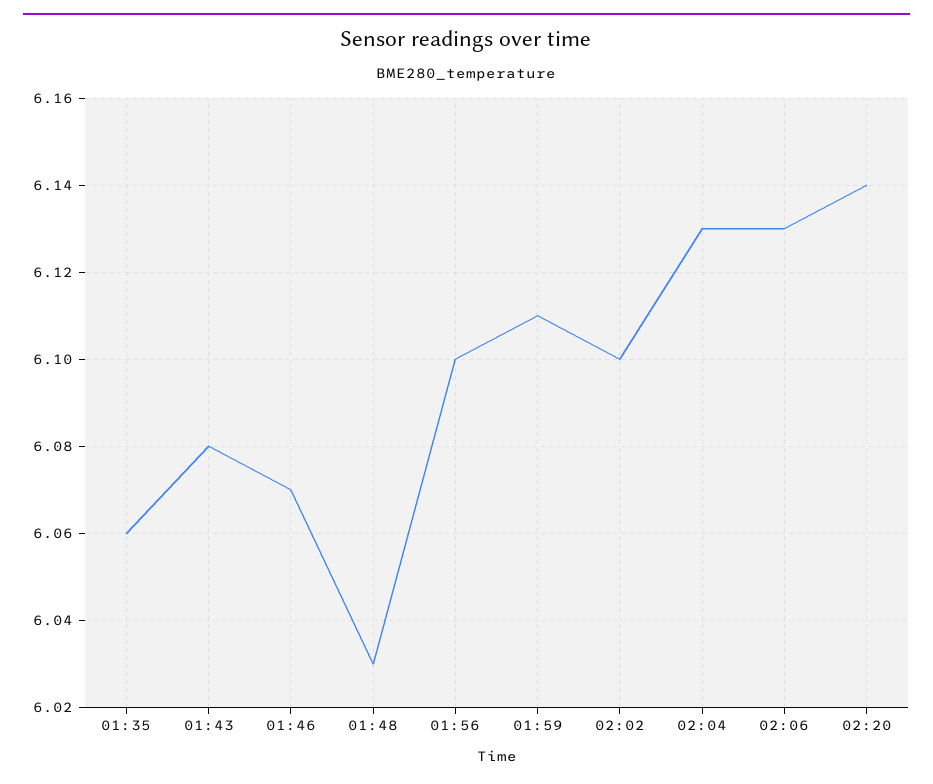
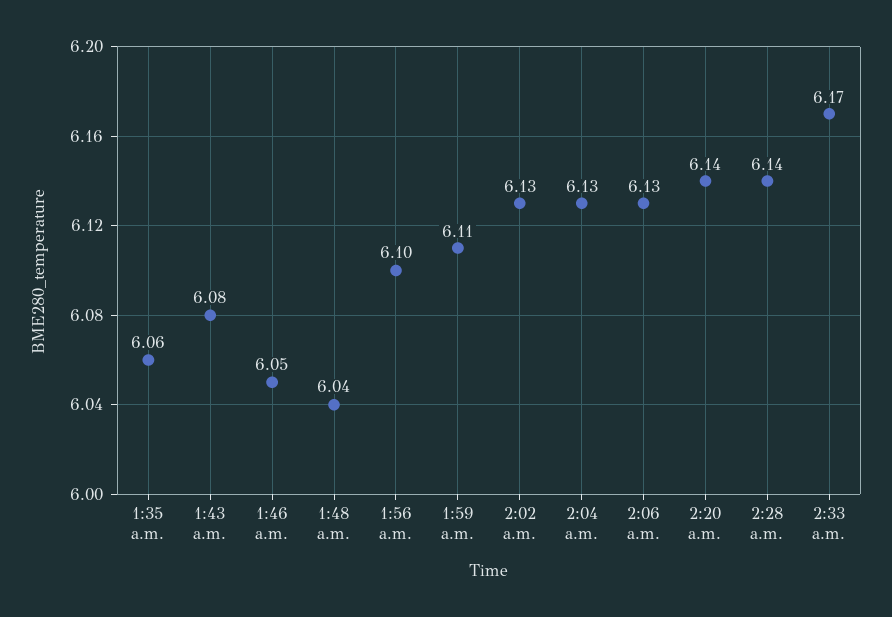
01:46: 6.07 -> 6.05
01:48: 6.03 -> 6.04
02:02: 6.1 -> 6.13
2:28 a.m.: none -> 6.14
2:33 a.m.: none -> 6.17

